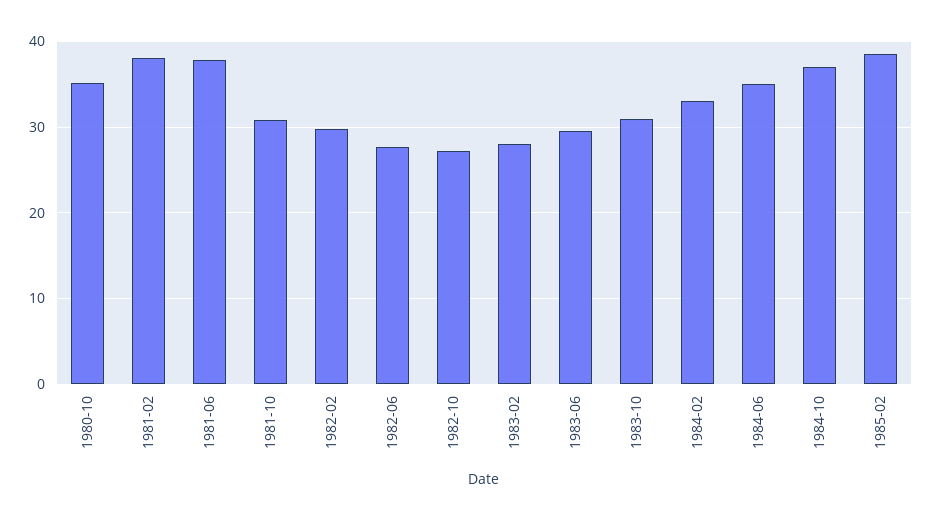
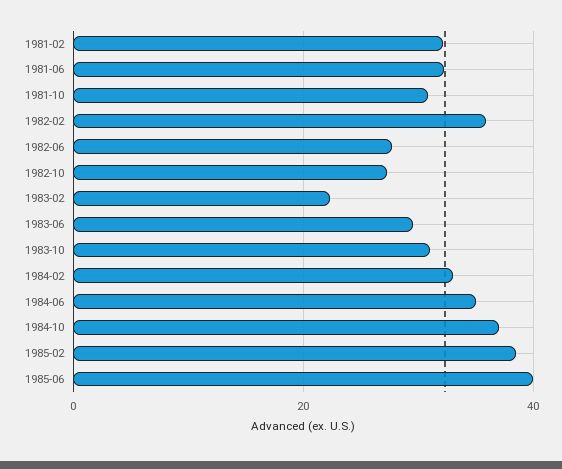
1980-10: 35 -> none
1981-02: 38 -> 32
1981-06: 38 -> 32
1982-02: 30 -> 36
1983-02: 28 -> 22
1985-06: none -> 40

